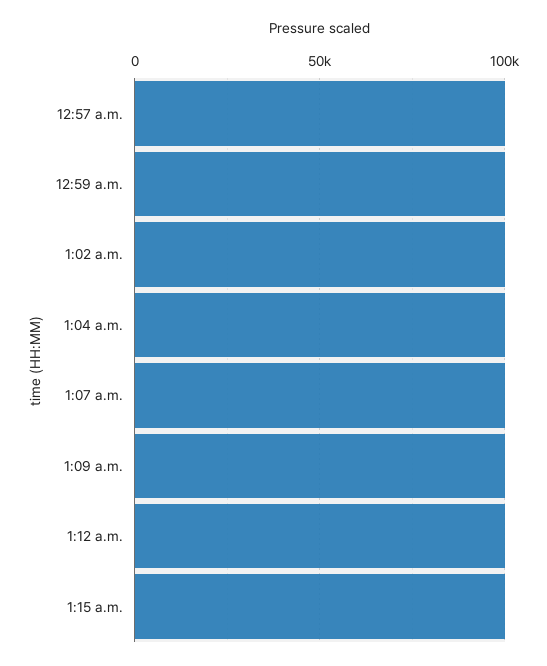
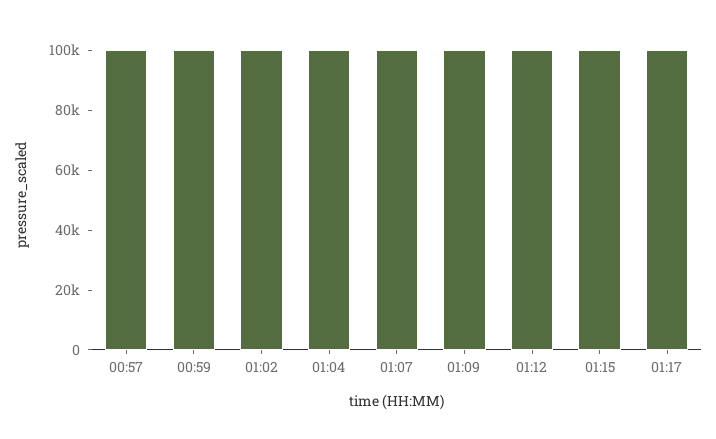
01:17: none -> 100000

